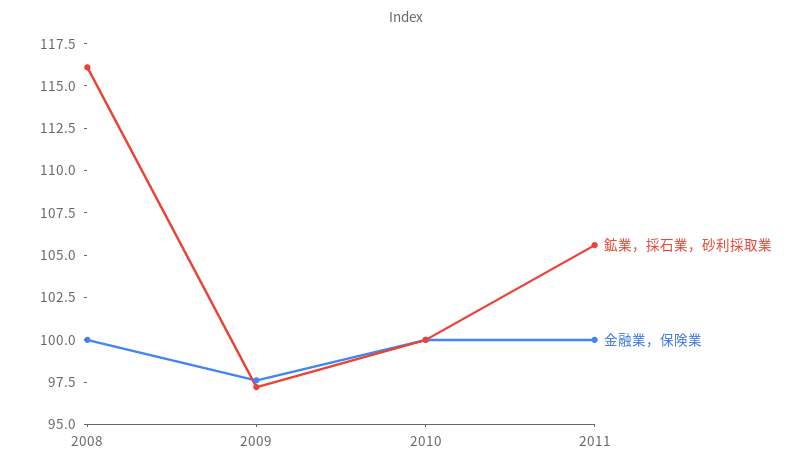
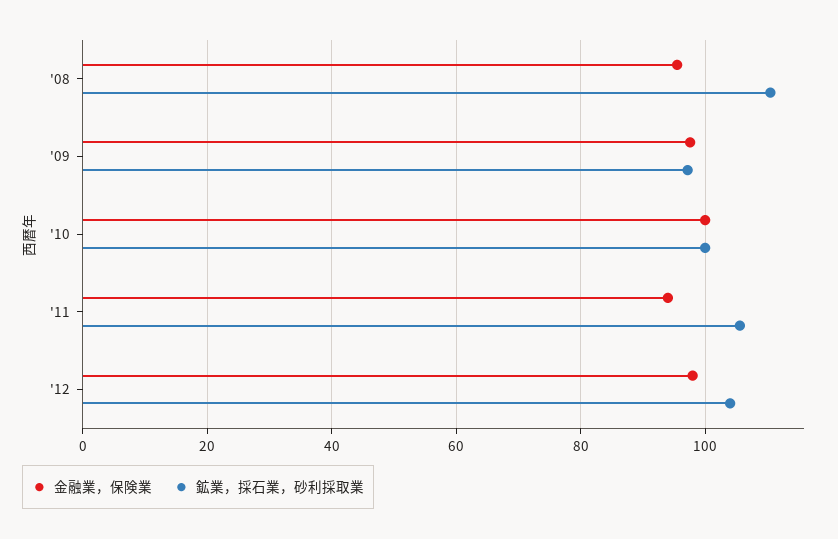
鉱業，採石業，砂利採取業, 2008: 116 -> 110
金融業，保険業, 2008: 100 -> 96
金融業，保険業, 2011: 100 -> 94
金融業，保険業, '12: none -> 98
鉱業，採石業，砂利採取業, '12: none -> 104

